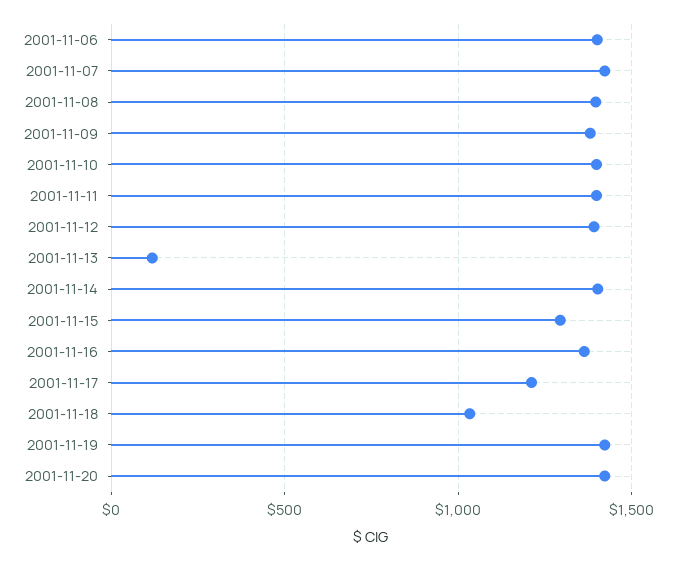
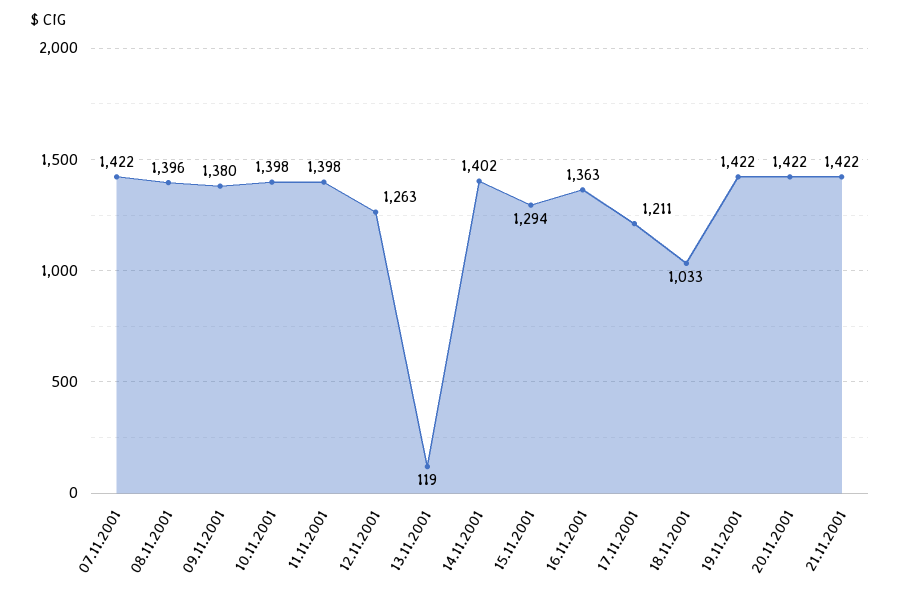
2001-11-06: 1400 -> none
2001-11-12: 1400 -> 1263
21.11.2001: none -> 1422

